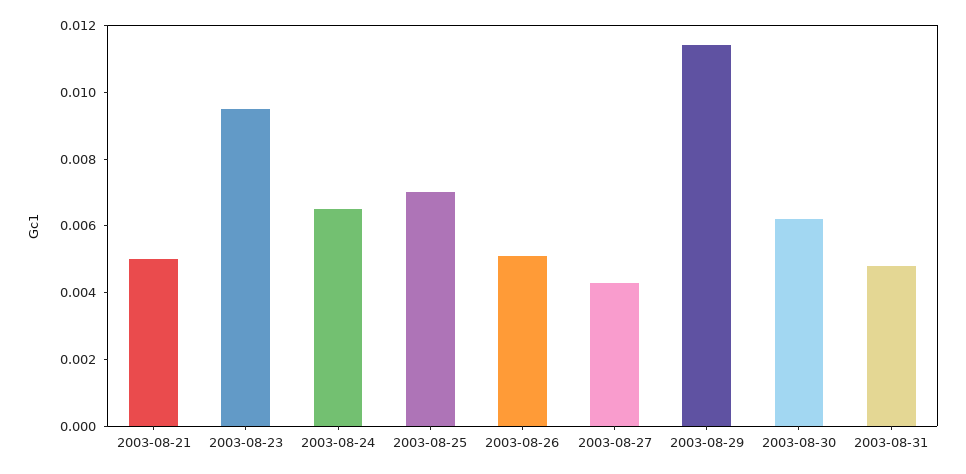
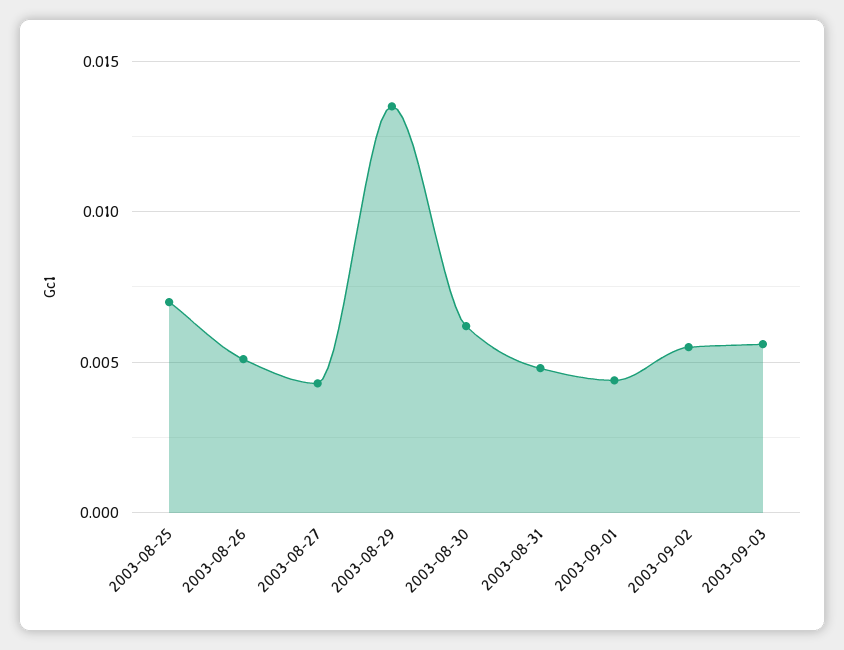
2003-08-21: 0.005 -> none
2003-08-23: 0.0095 -> none
2003-08-24: 0.0065 -> none
2003-08-29: 0.0115 -> 0.0135
2003-09-01: none -> 0.0045
2003-09-02: none -> 0.0055
2003-09-03: none -> 0.0055

